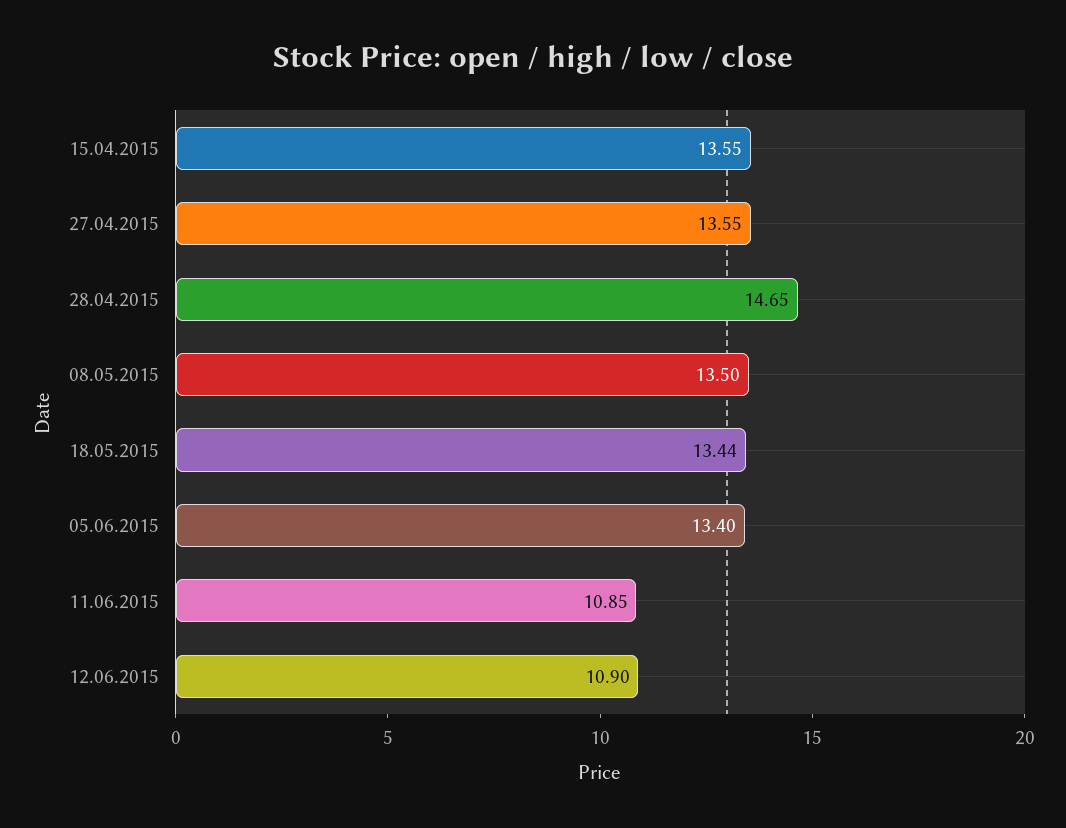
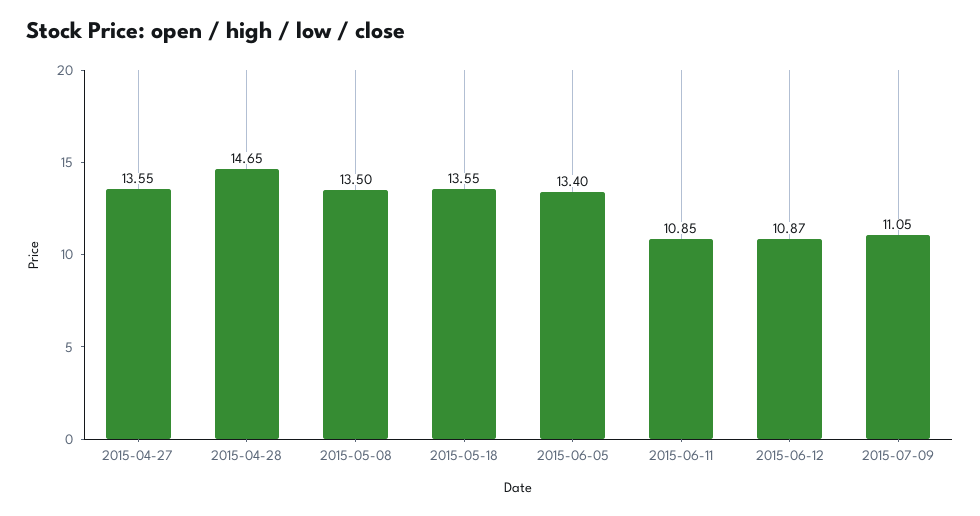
15.04.2015: 13.55 -> none
18.05.2015: 13.44 -> 13.55
12.06.2015: 10.9 -> 10.87
2015-07-09: none -> 11.05

